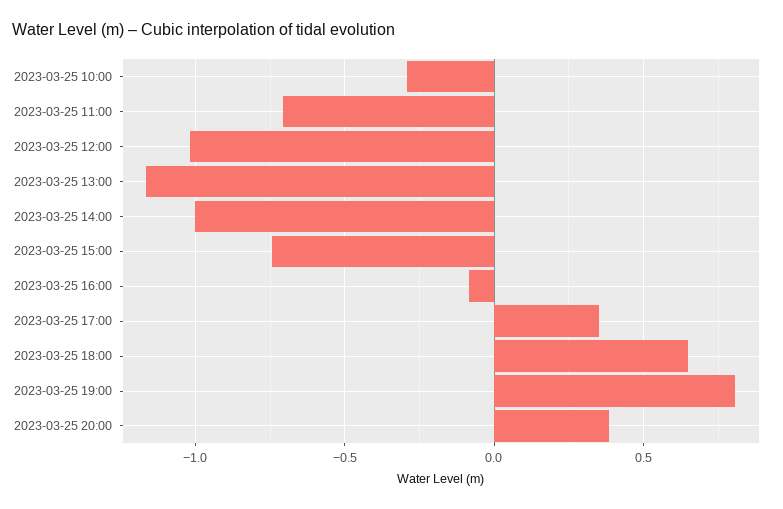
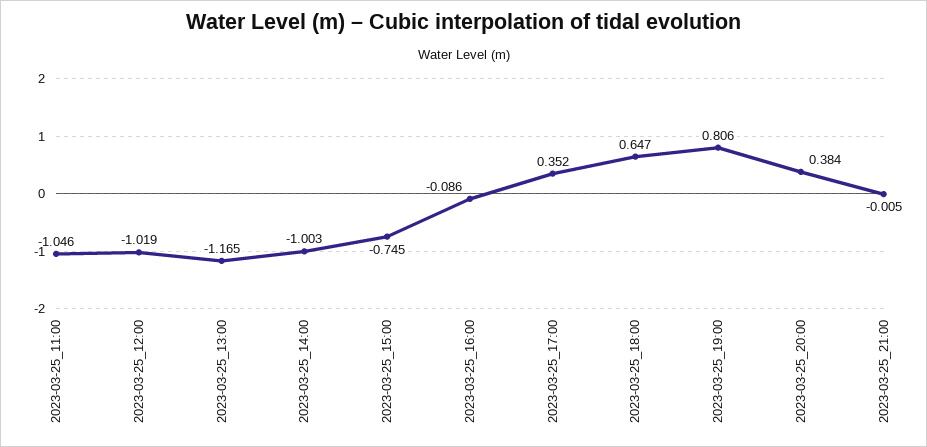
2023-03-25 10:00: -0.3 -> none
2023-03-25 11:00: -0.7 -> -1.046
2023-03-25_21:00: none -> -0.005

